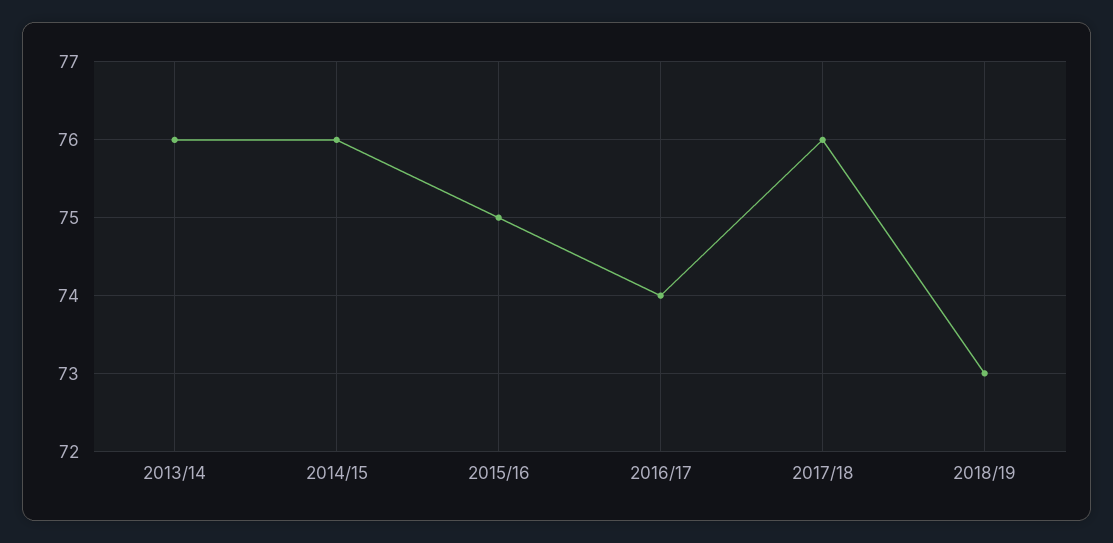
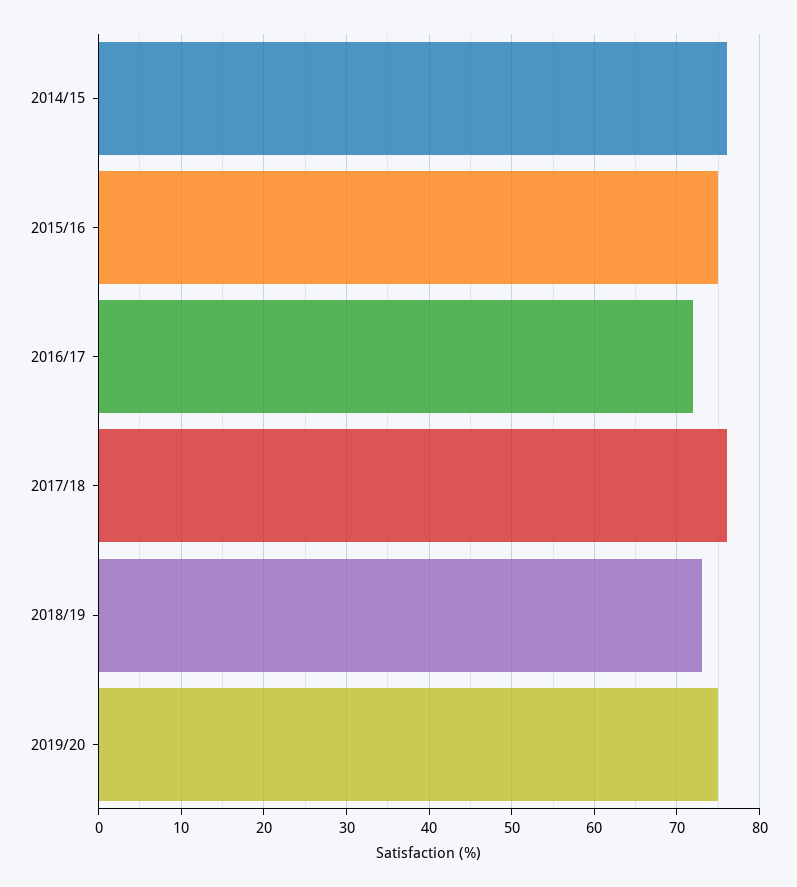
2013/14: 76 -> none
2016/17: 74 -> 72
2019/20: none -> 75

